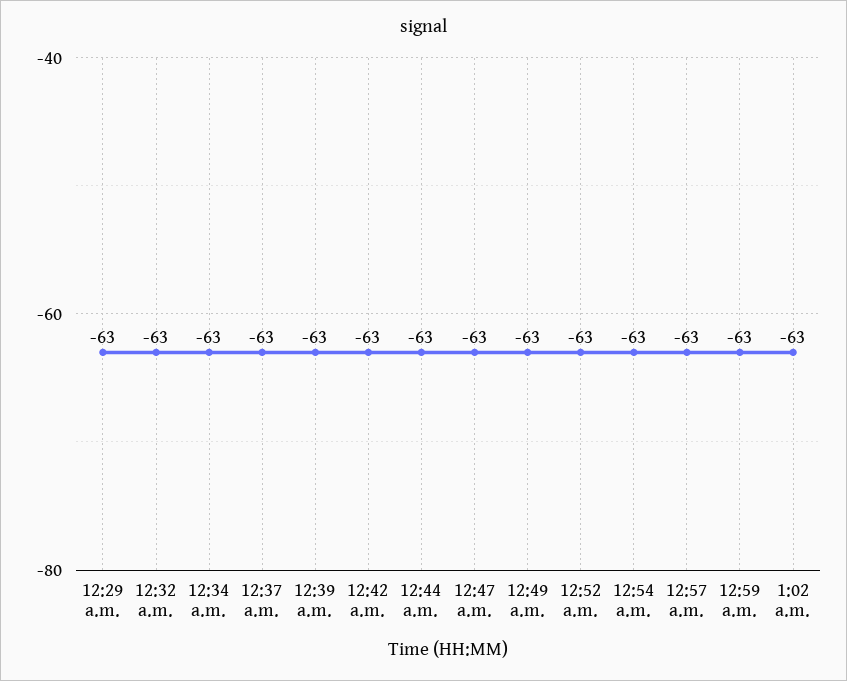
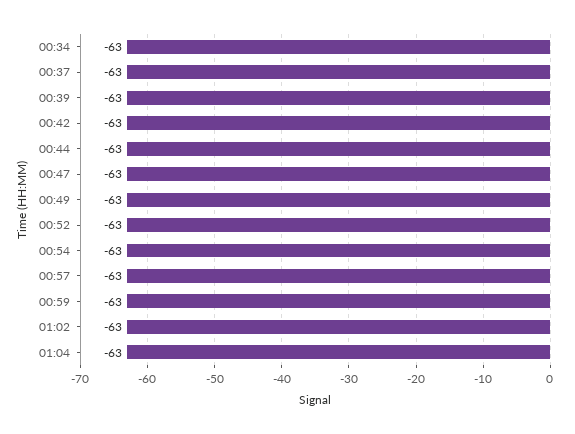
12:29 a.m.: -63 -> none
12:32 a.m.: -63 -> none
01:04: none -> -63

